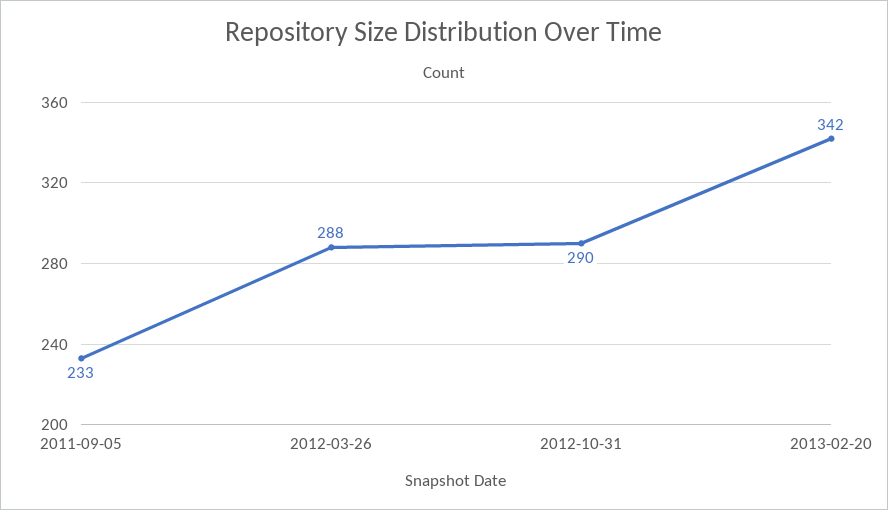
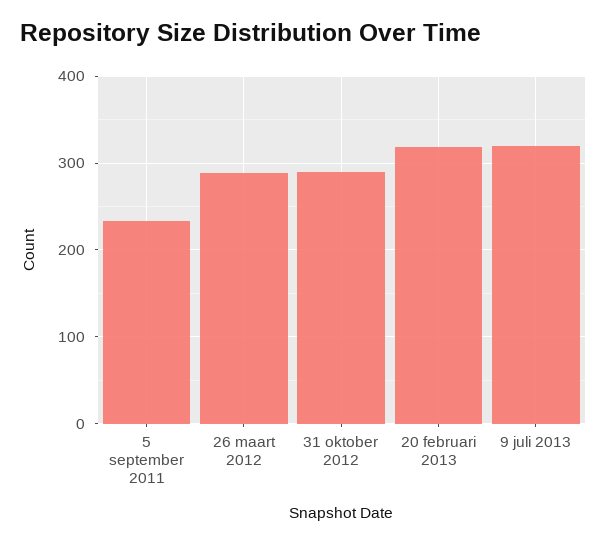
2013-02-20: 342 -> 320
9 juli 2013: none -> 320

